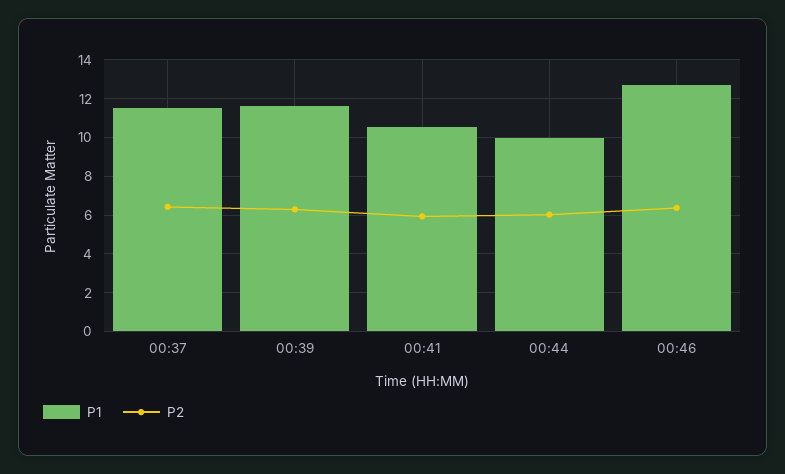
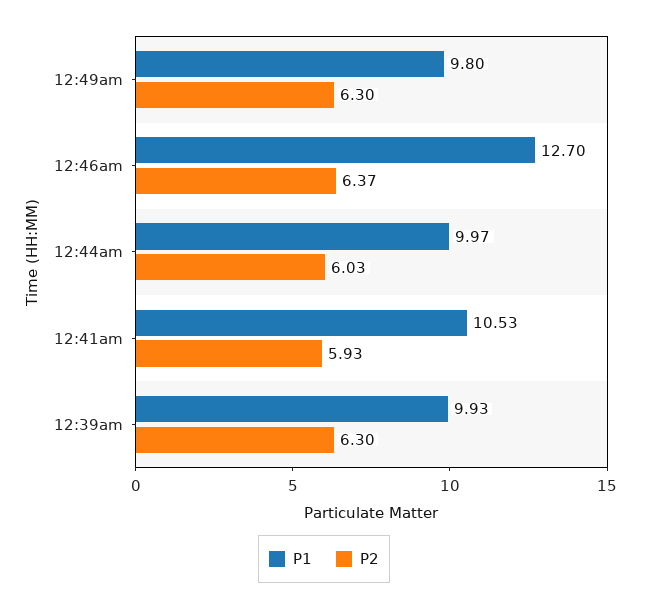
P1, 00:37: 11.5 -> none
P2, 00:37: 6.5 -> none
P1, 00:39: 11.5 -> 9.93
P1, 12:49am: none -> 9.8
P2, 12:49am: none -> 6.3

